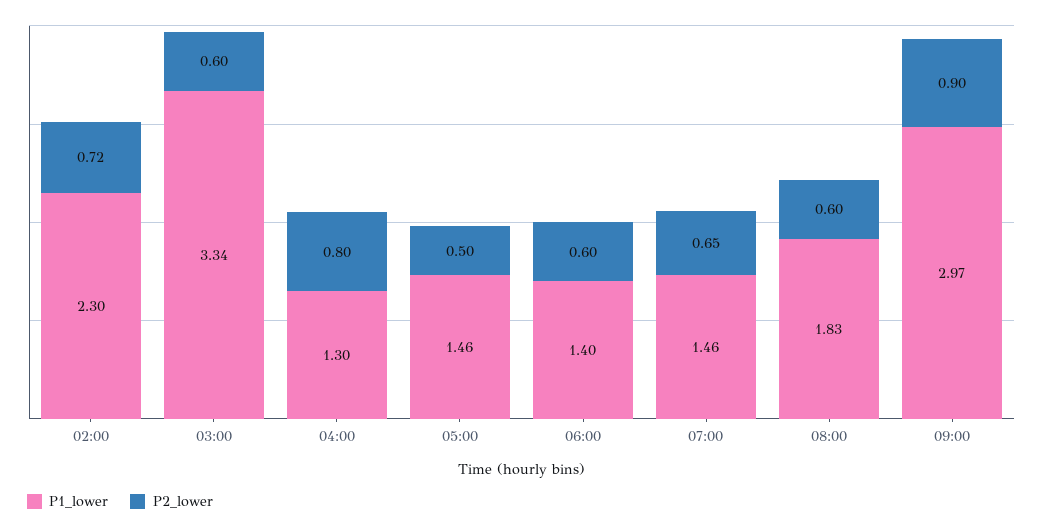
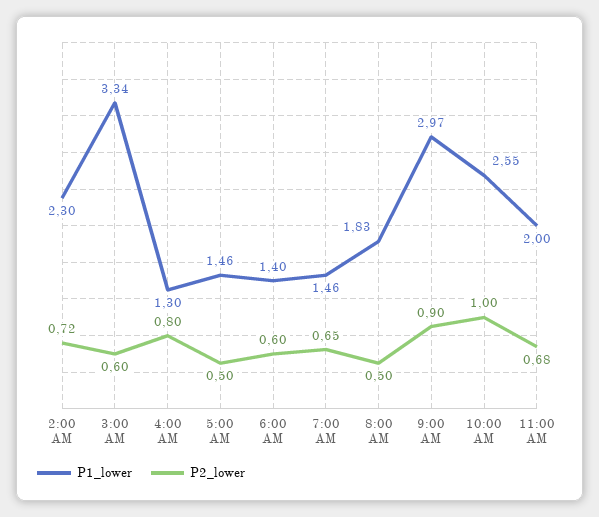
P2_lower, 08:00: 0.6 -> 0.5
P1_lower, 10:00 AM: none -> 2.55
P2_lower, 10:00 AM: none -> 1
P1_lower, 11:00 AM: none -> 2
P2_lower, 11:00 AM: none -> 0.68

